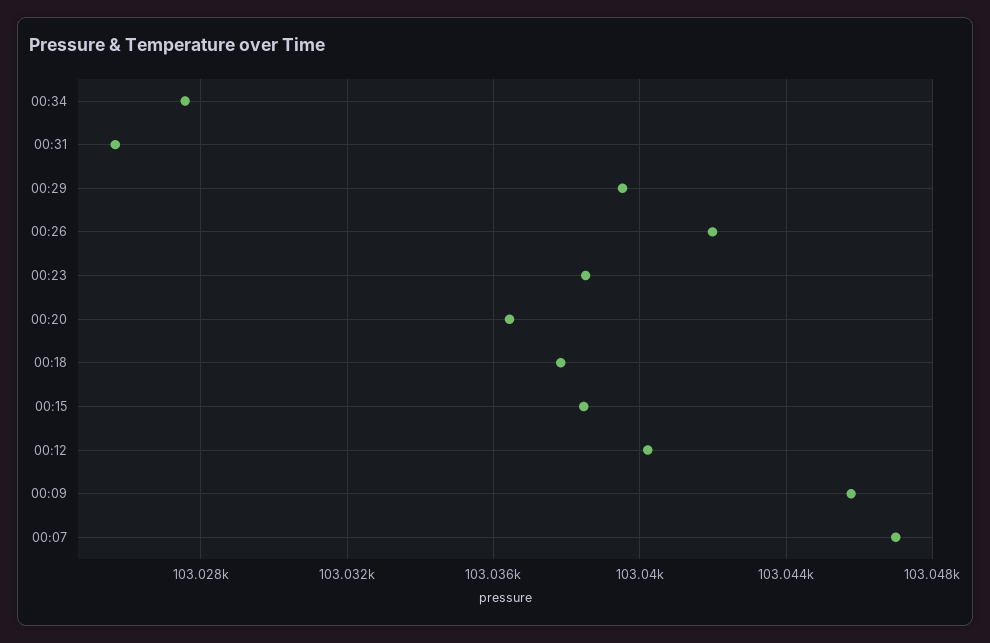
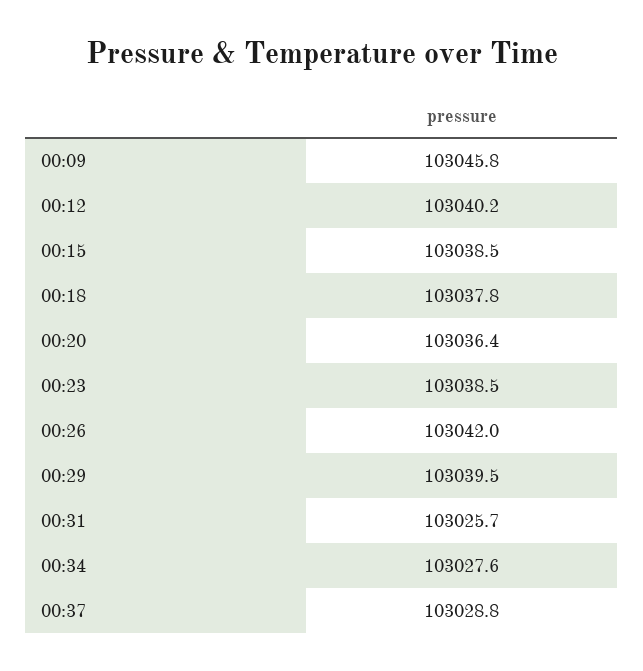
00:07: 103047 -> none
00:37: none -> 103028.8

